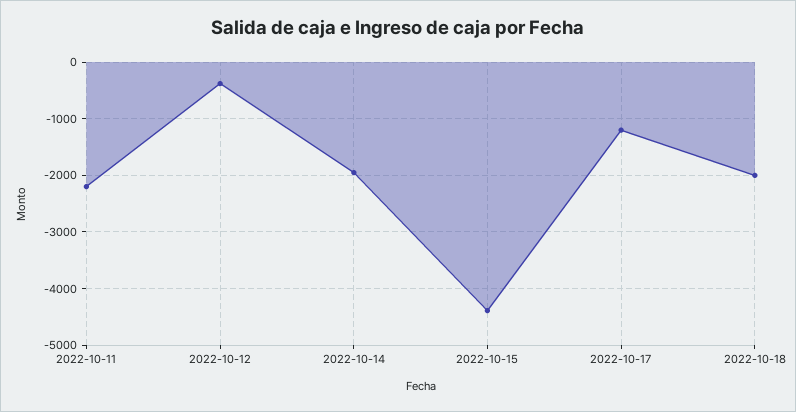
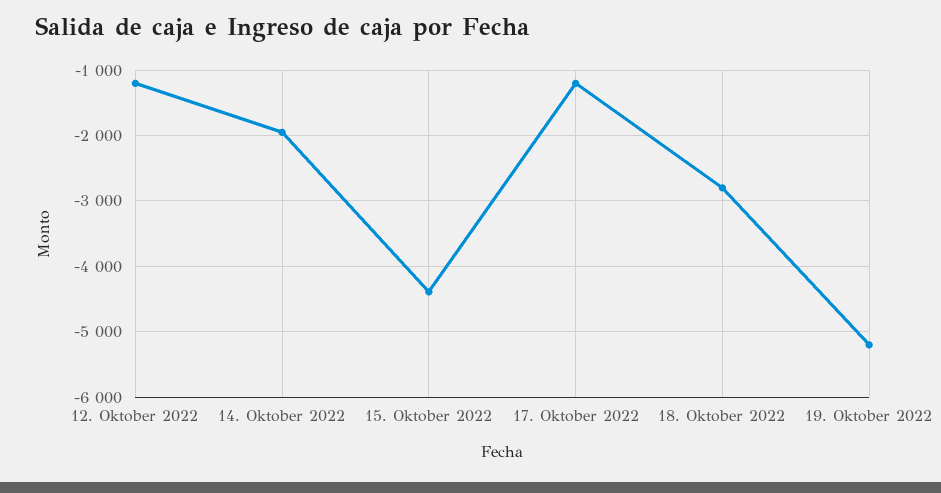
2022-10-11: -2200 -> none
2022-10-12: -400 -> -1200
2022-10-18: -2000 -> -2800
19. Oktober 2022: none -> -5200

